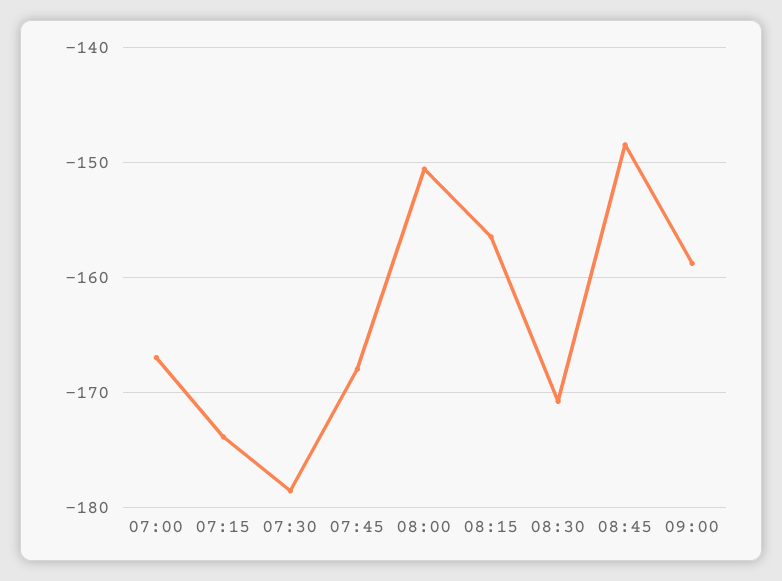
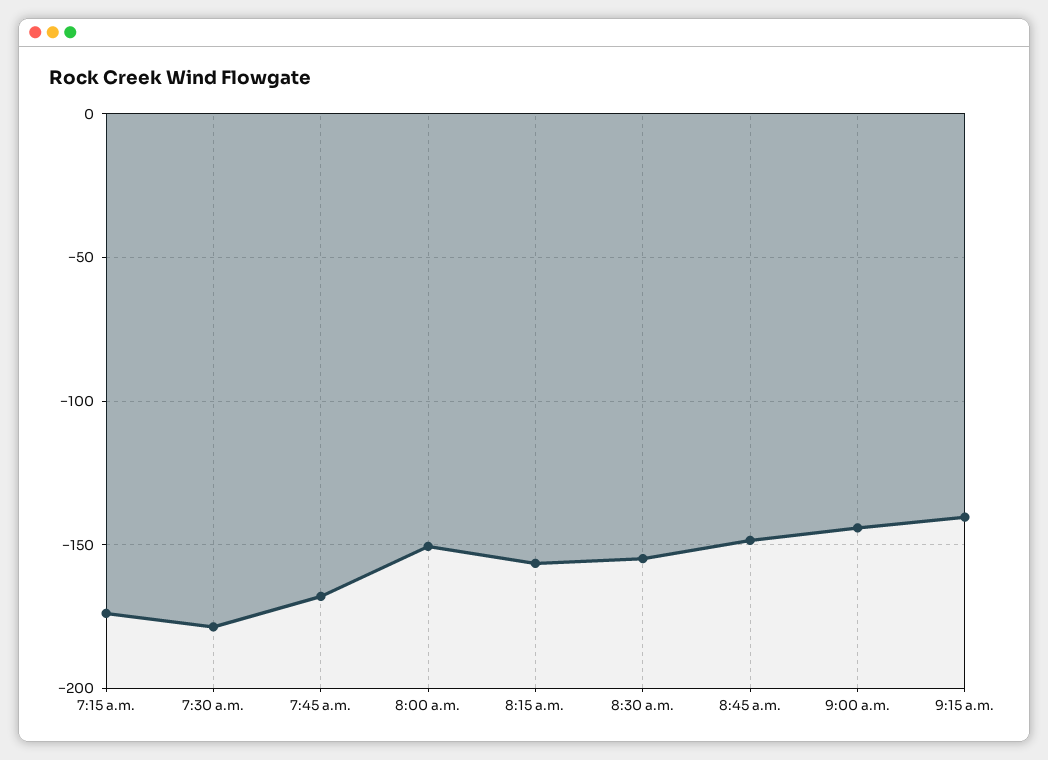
07:00: -167 -> none
08:30: -171 -> -155
09:00: -159 -> -145
9:15 a.m.: none -> -140

